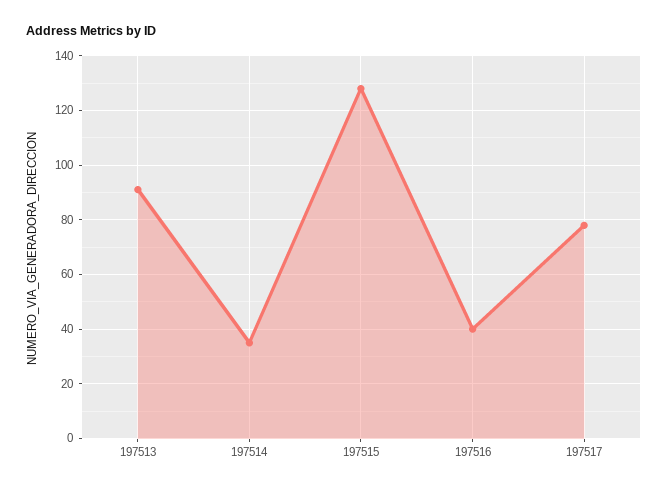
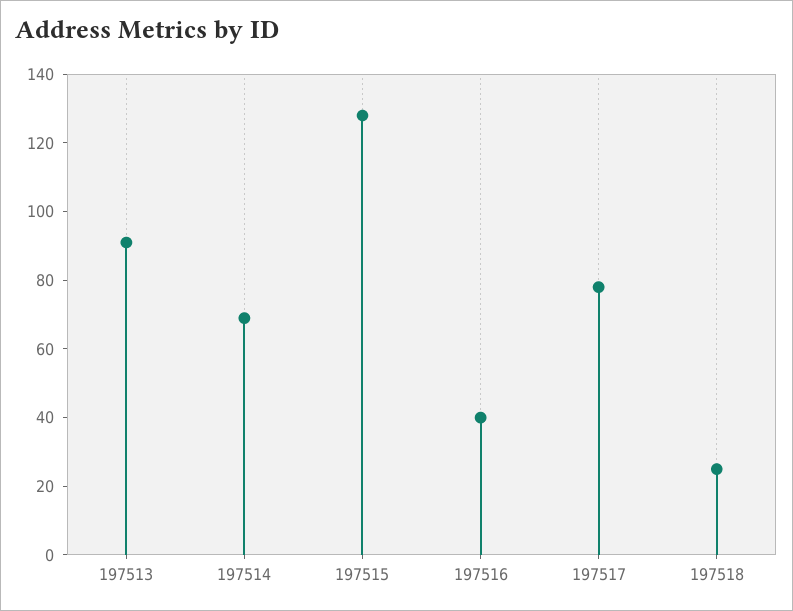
197514: 35 -> 70
197518: none -> 25

